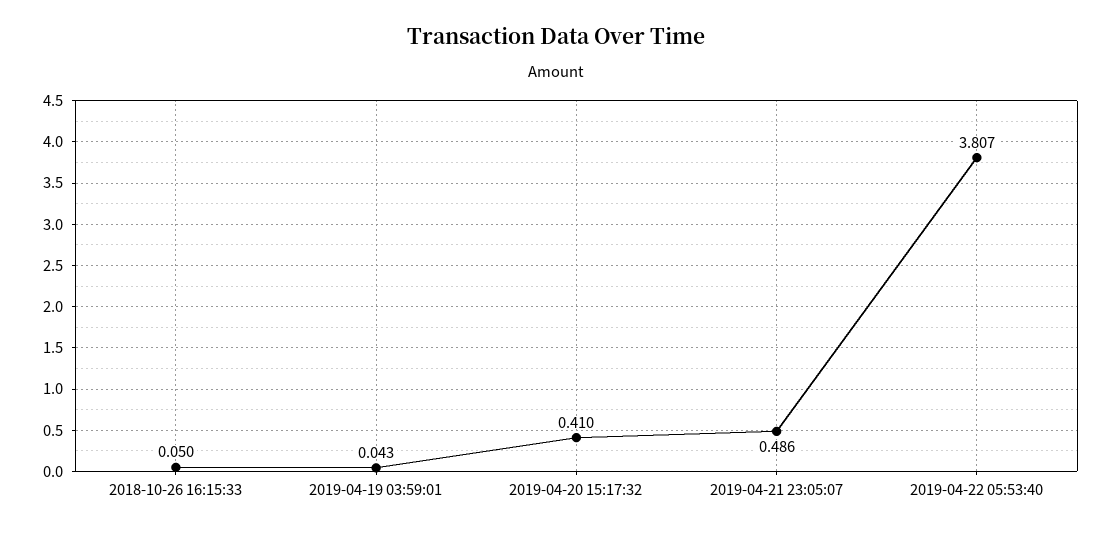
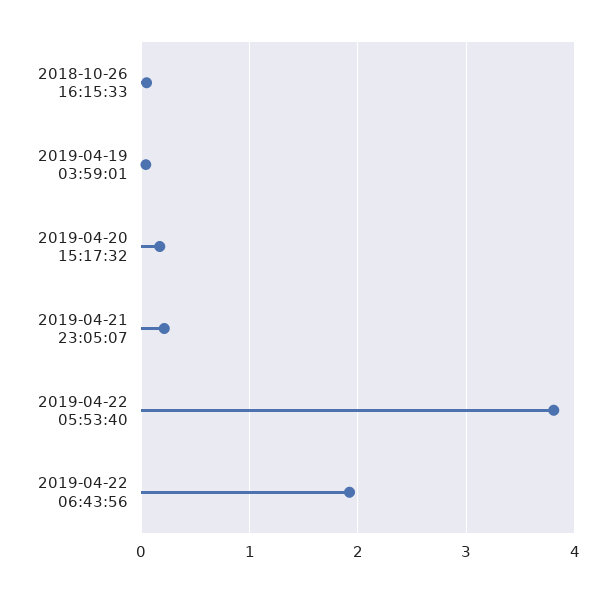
2019-04-20 15:17:32: 0.41 -> 0.2
2019-04-21 23:05:07: 0.486 -> 0.2
2019-04-22 06:43:56: none -> 1.9

